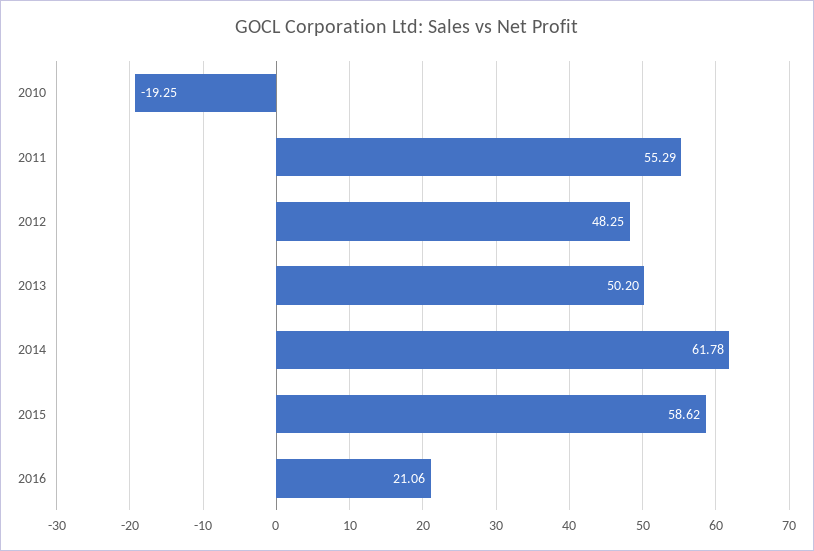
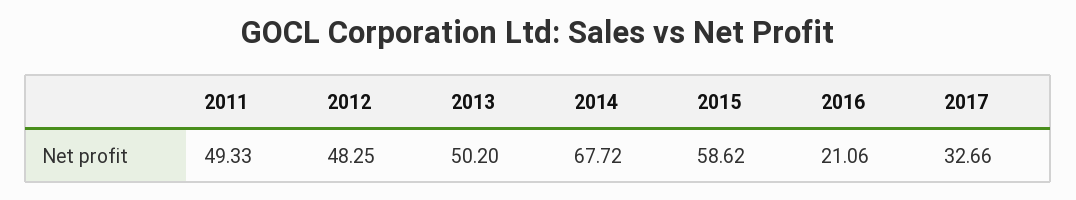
2010: -19.25 -> none
2011: 55.29 -> 49.33
2014: 61.78 -> 67.72
2017: none -> 32.66

